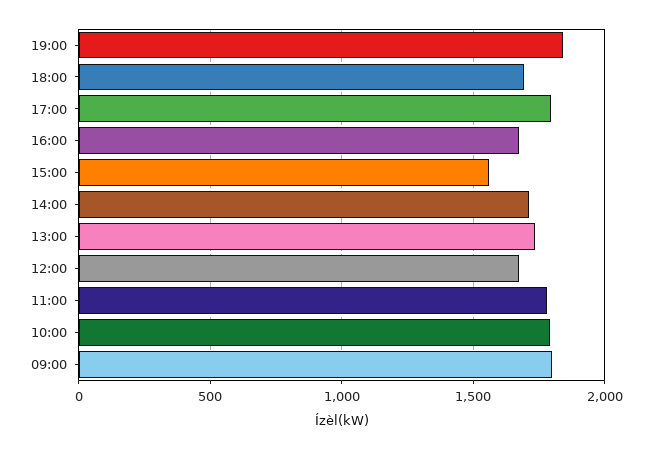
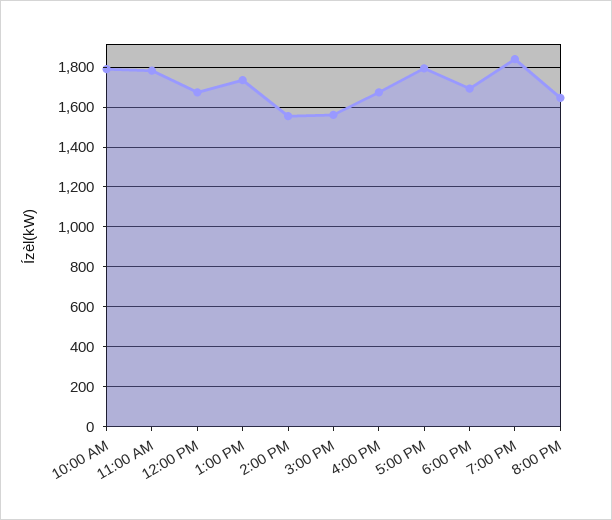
14:00: 1700 -> 1550
09:00: 1800 -> none
8:00 PM: none -> 1650

